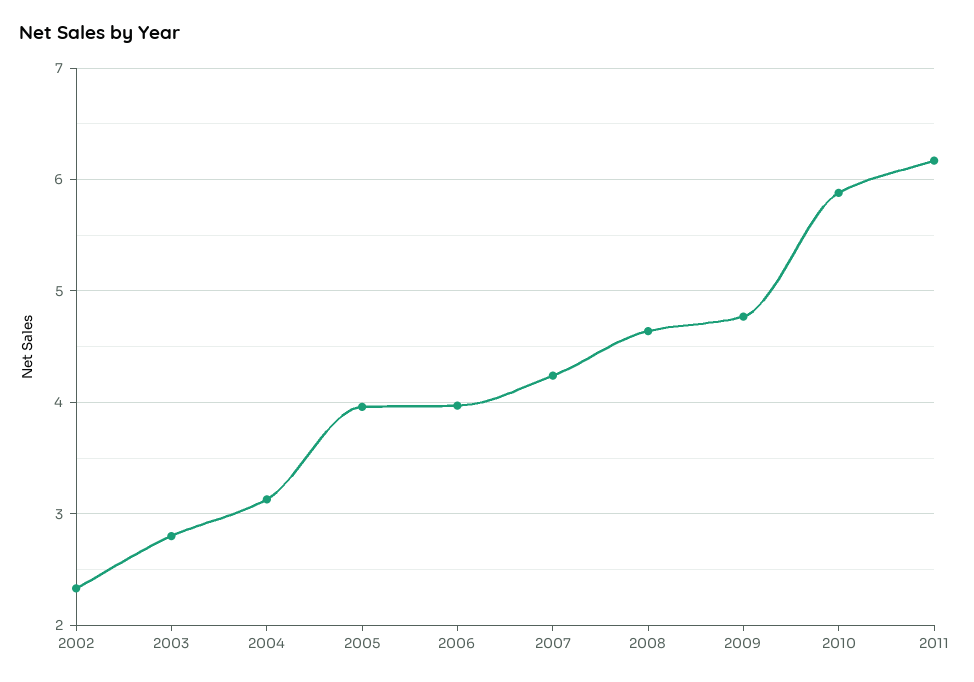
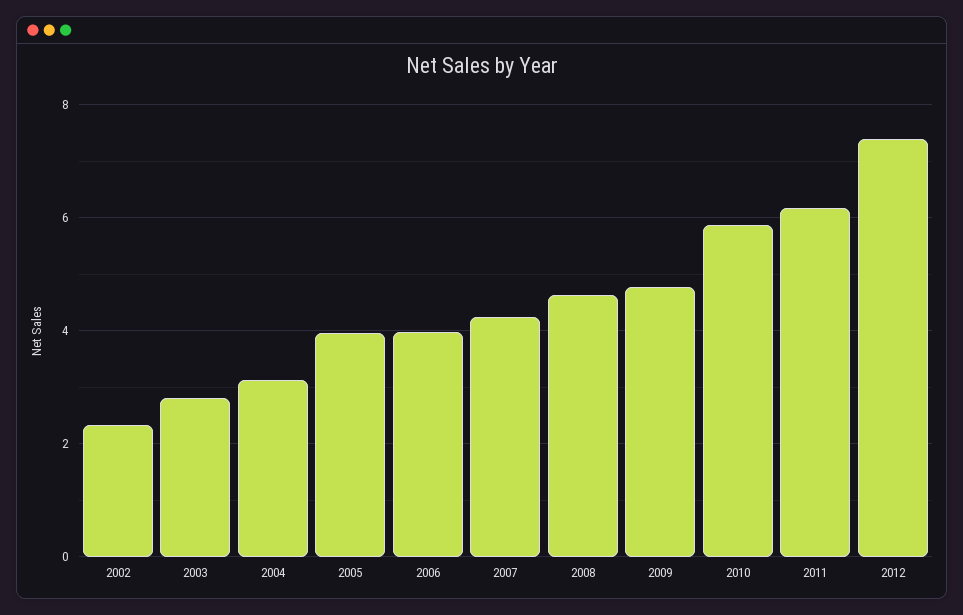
2012: none -> 7.4

